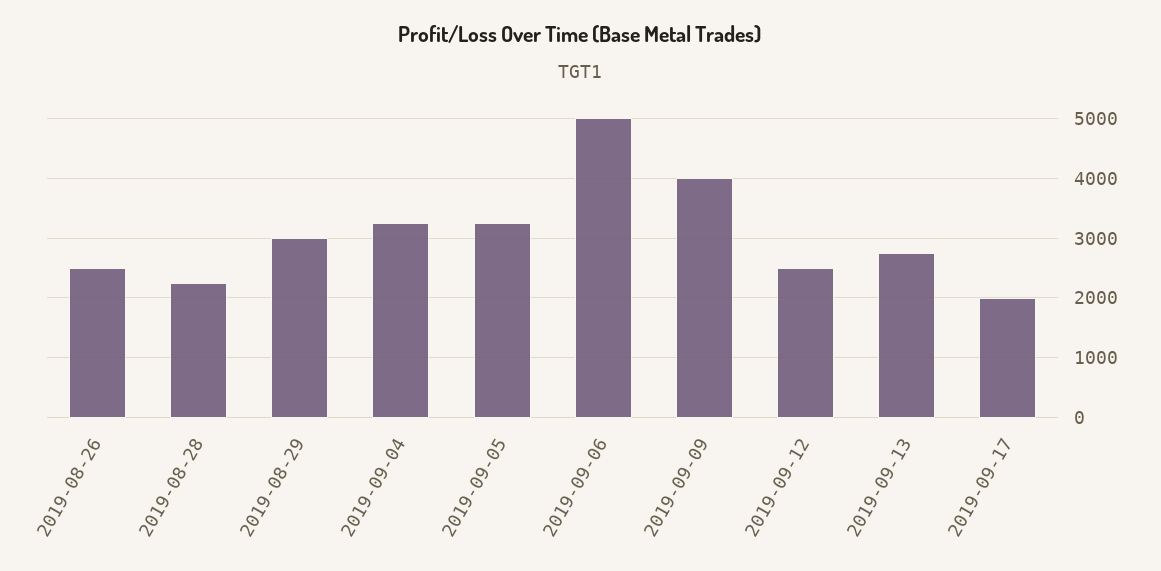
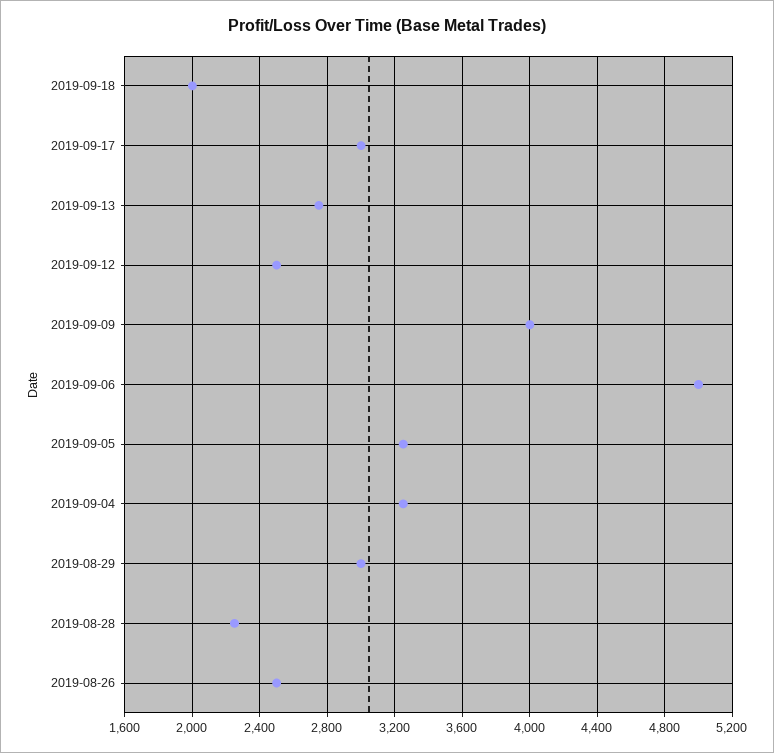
2019-09-17: 2000 -> 3000
2019-09-18: none -> 2000

